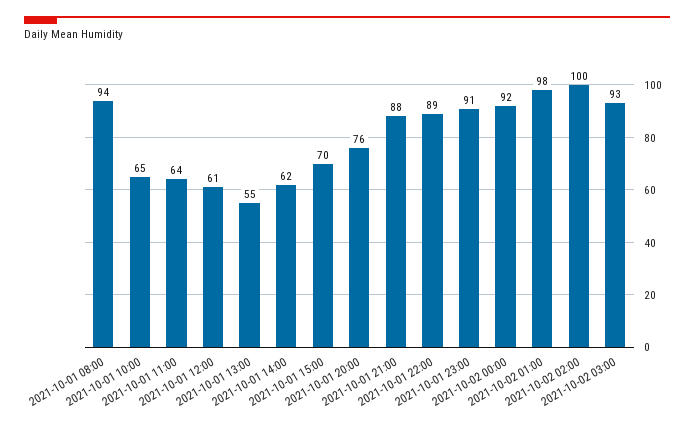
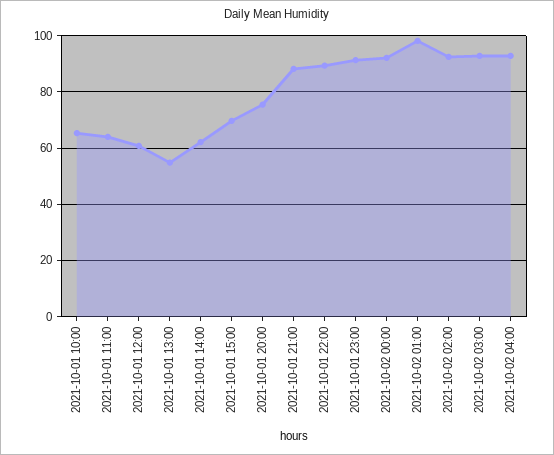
2021-10-01 08:00: 94 -> none
2021-10-02 02:00: 100 -> 92.5
2021-10-02 04:00: none -> 92.5

